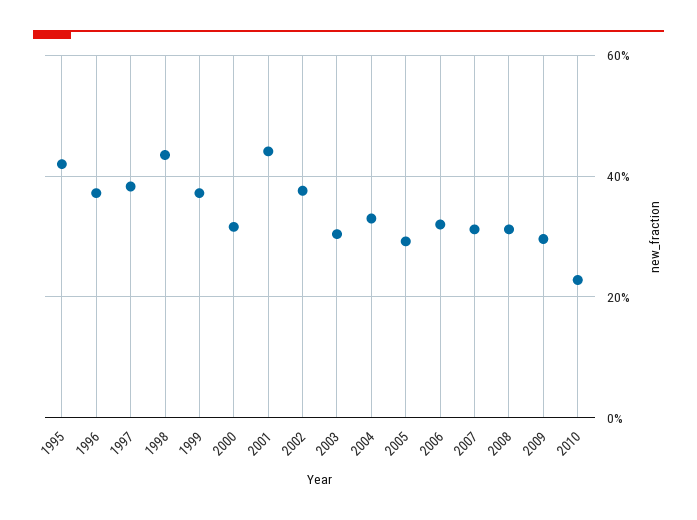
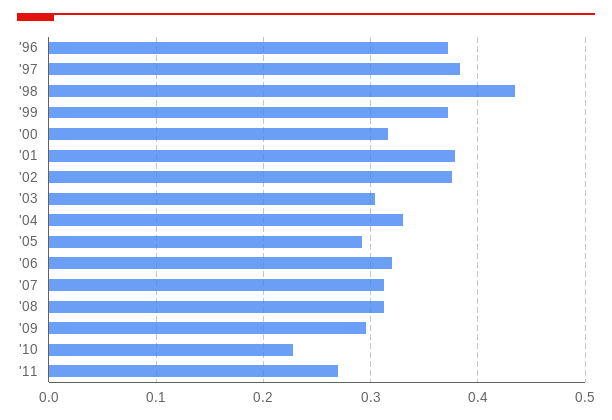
1995: 0.42 -> none
2001: 0.44 -> 0.38
'11: none -> 0.27

